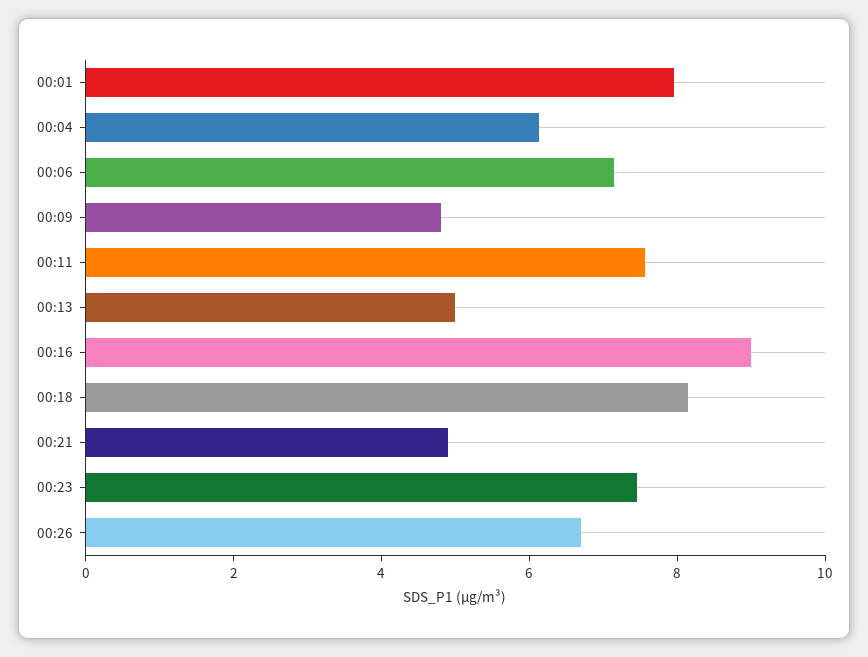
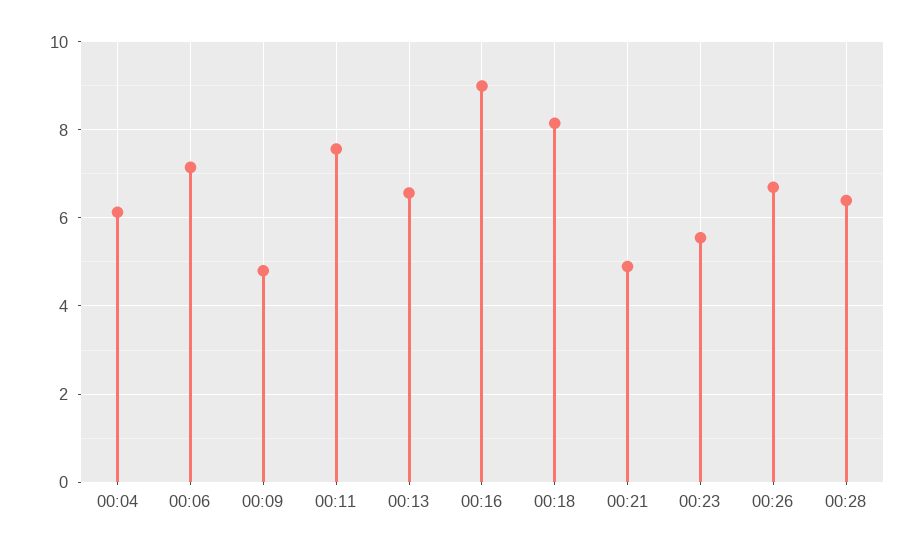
00:01: 8 -> none
00:13: 5 -> 6.6
00:23: 7.5 -> 5.6
00:28: none -> 6.4

